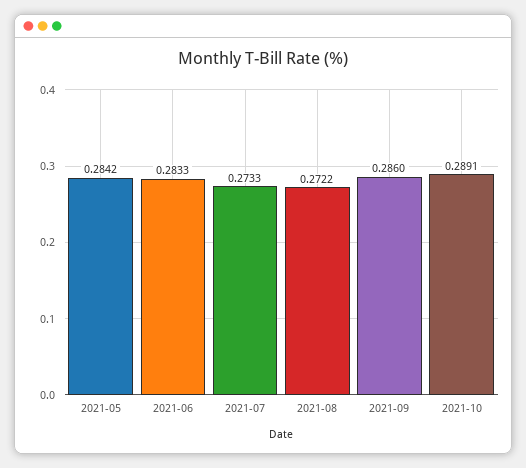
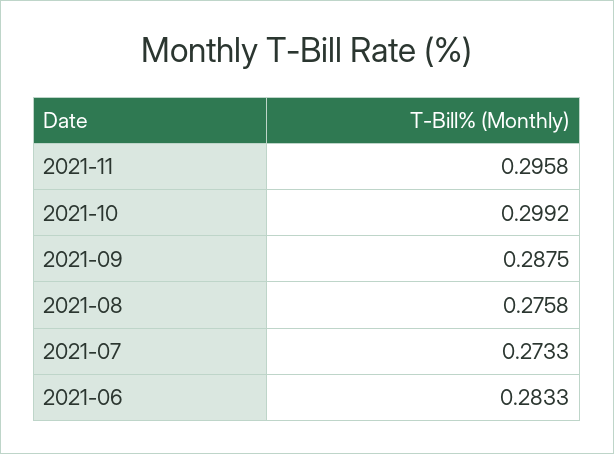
2021-05: 0.2842 -> none
2021-08: 0.2722 -> 0.2758
2021-09: 0.286 -> 0.2875
2021-10: 0.2891 -> 0.2992
2021-11: none -> 0.2958

